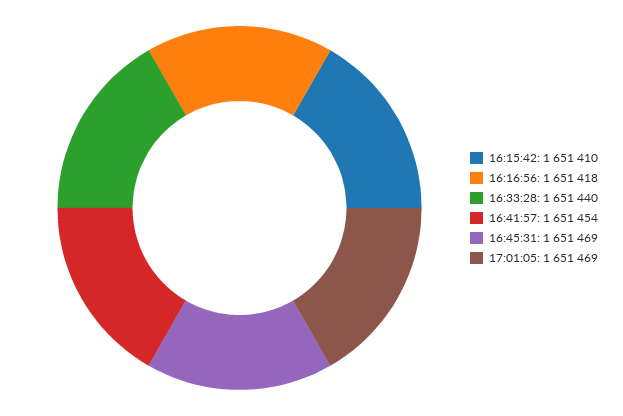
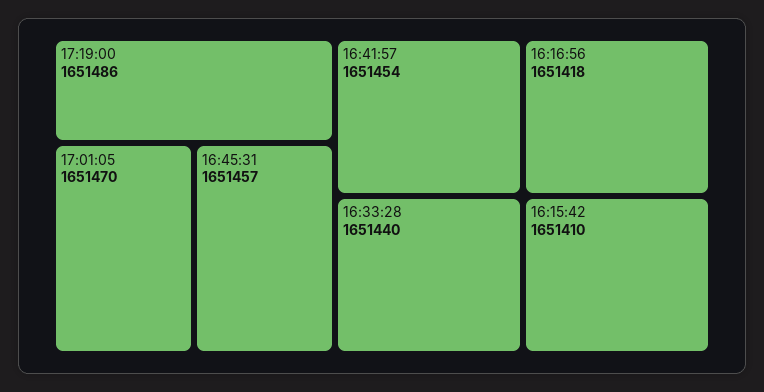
16:45:31: 1651469 -> 1651457
17:01:05: 1651469 -> 1651470
17:19:00: none -> 1651486

